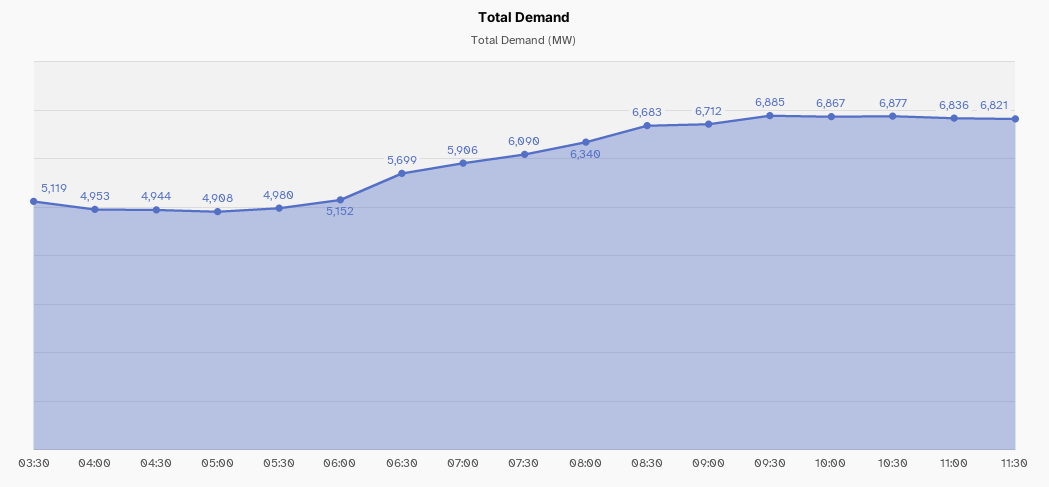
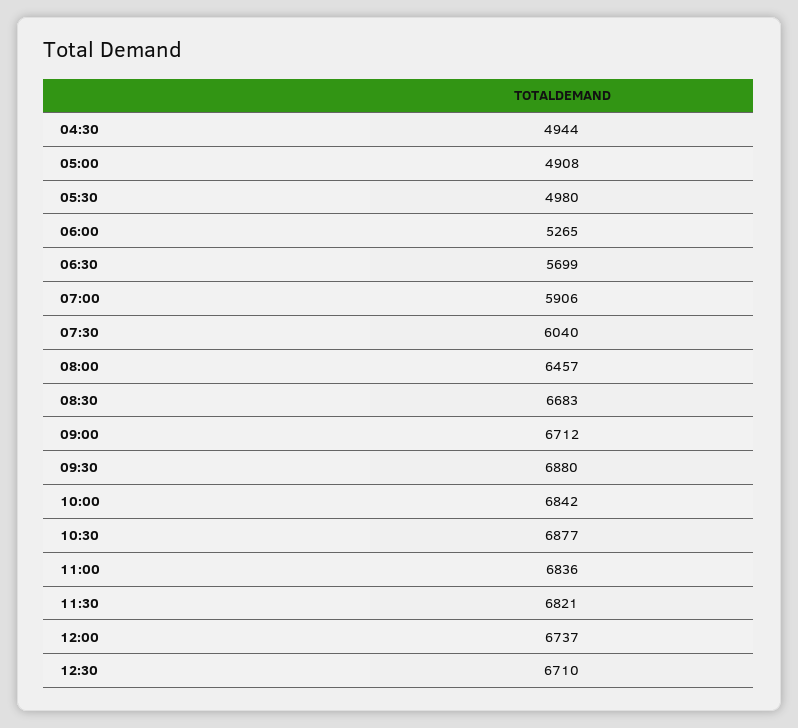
03:30: 5119 -> none
04:00: 4953 -> none
06:00: 5152 -> 5265
07:30: 6090 -> 6040
08:00: 6340 -> 6457
09:30: 6885 -> 6880
10:00: 6867 -> 6842
12:00: none -> 6737
12:30: none -> 6710

